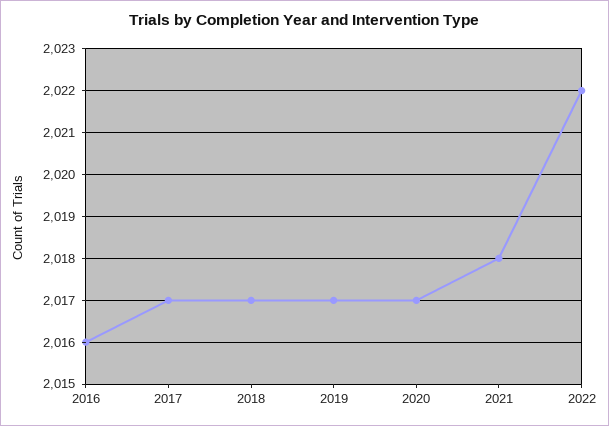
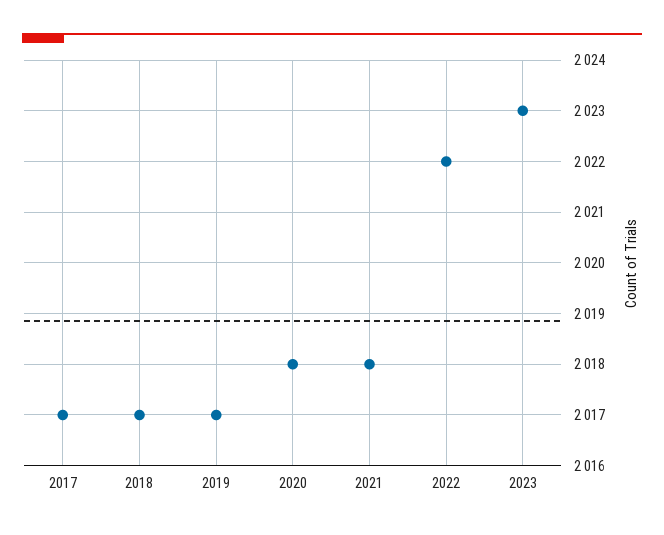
2016: 2016 -> none
2020: 2017 -> 2018
2023: none -> 2023

